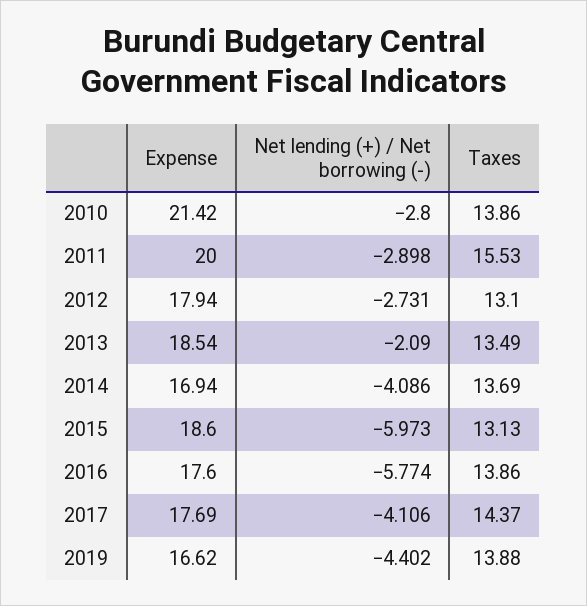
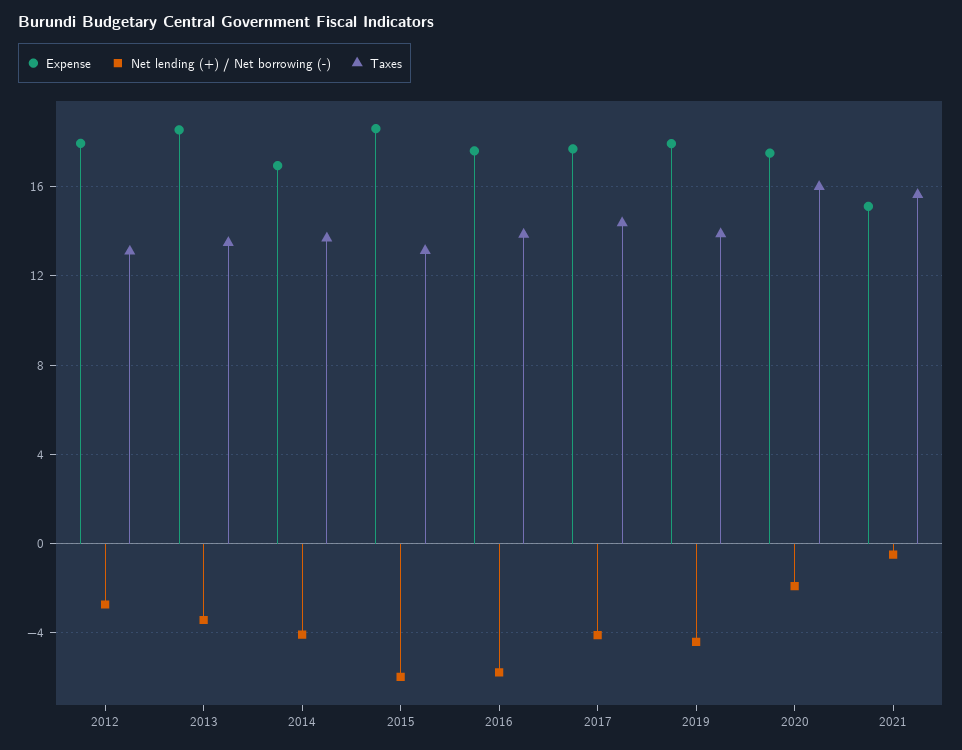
Expense, 2010: 21.42 -> none
Net lending (+) / Net borrowing (-), 2010: -2.8 -> none
Taxes, 2010: 13.86 -> none
Expense, 2011: 20 -> none
Net lending (+) / Net borrowing (-), 2011: -2.898 -> none
Taxes, 2011: 15.53 -> none
Net lending (+) / Net borrowing (-), 2013: -2.09 -> -3.5
Expense, 2019: 16.62 -> 18
Expense, 2020: none -> 17.5
Net lending (+) / Net borrowing (-), 2020: none -> -2
Taxes, 2020: none -> 16
Expense, 2021: none -> 15
Net lending (+) / Net borrowing (-), 2021: none -> -0.5
Taxes, 2021: none -> 15.5

